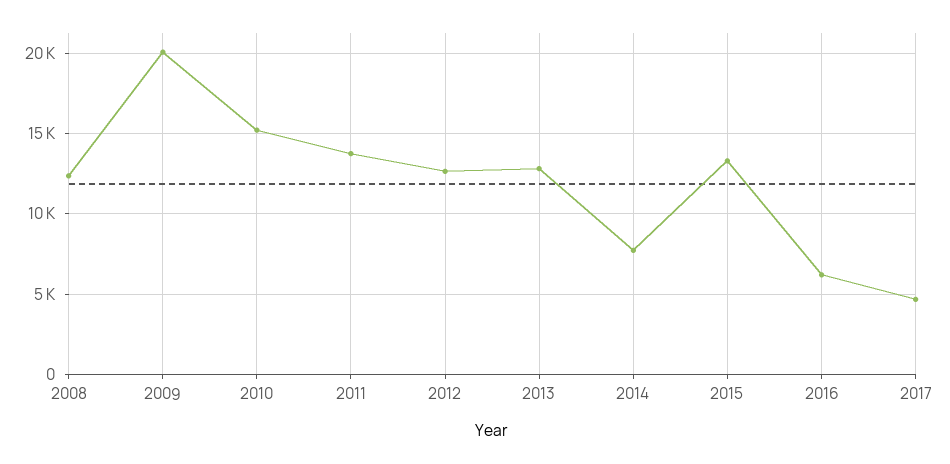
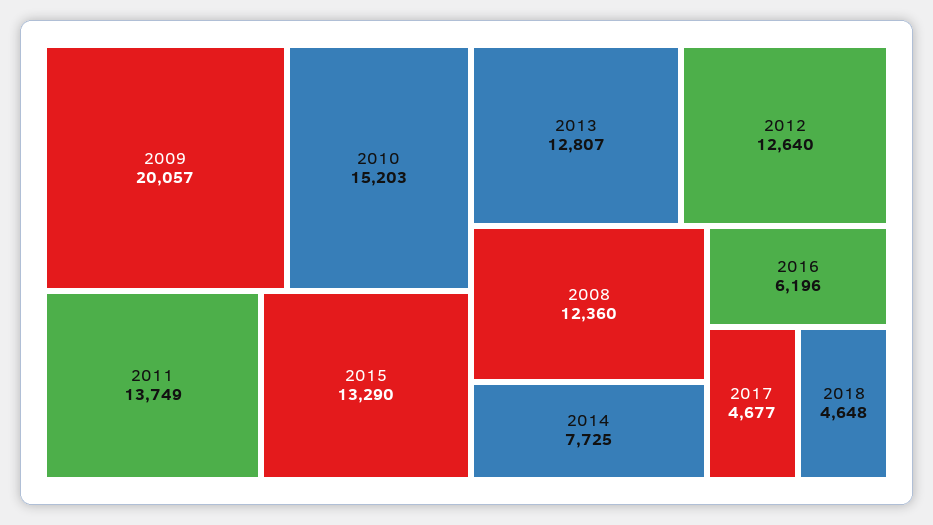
2018: none -> 4648

